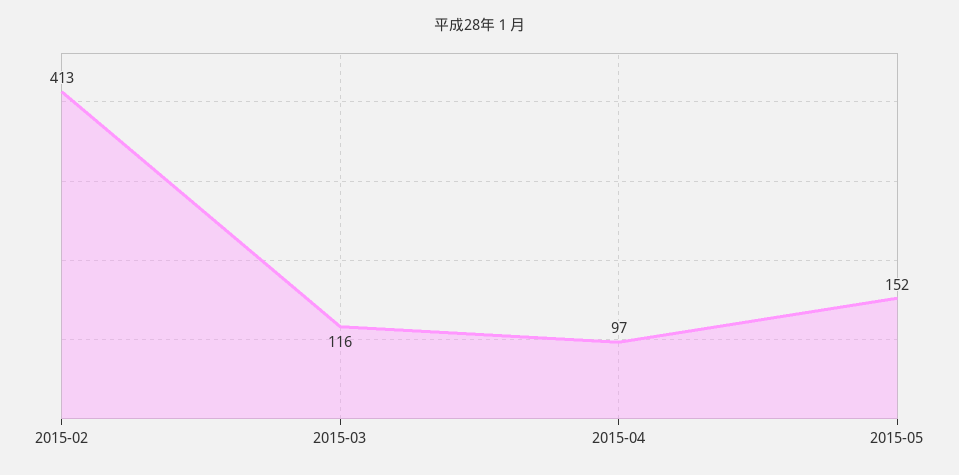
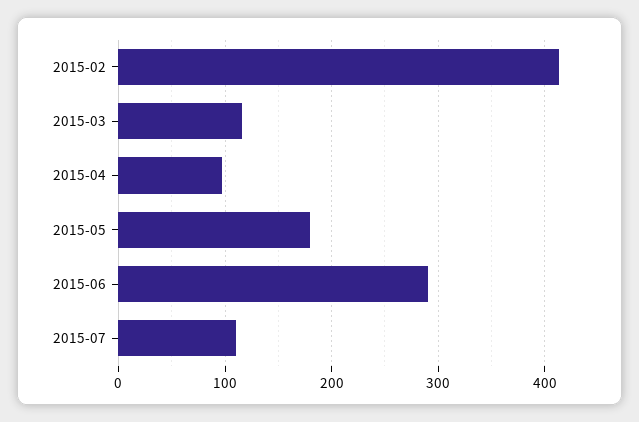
2015-05: 152 -> 180
2015-06: none -> 290
2015-07: none -> 110

